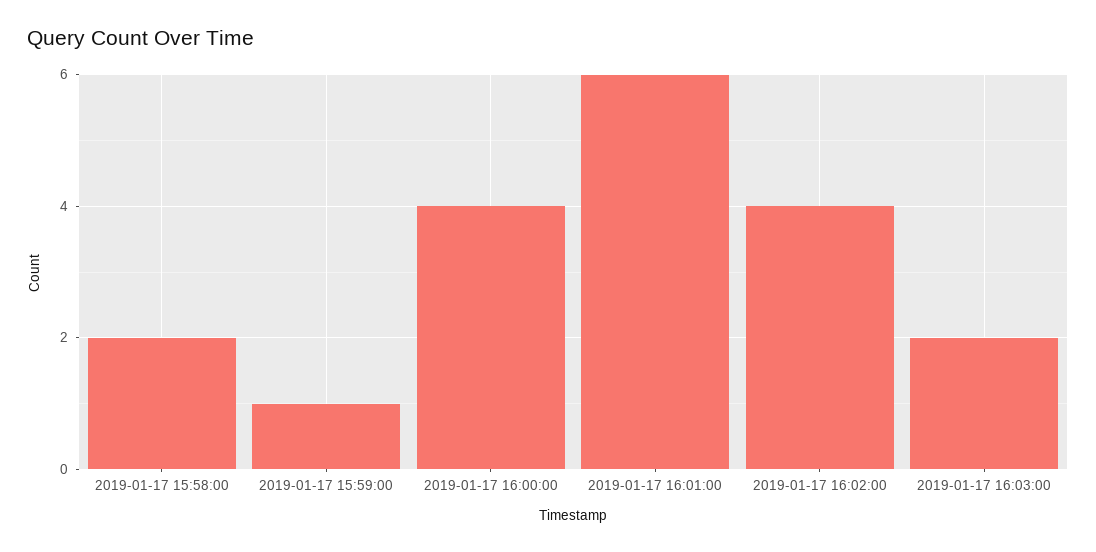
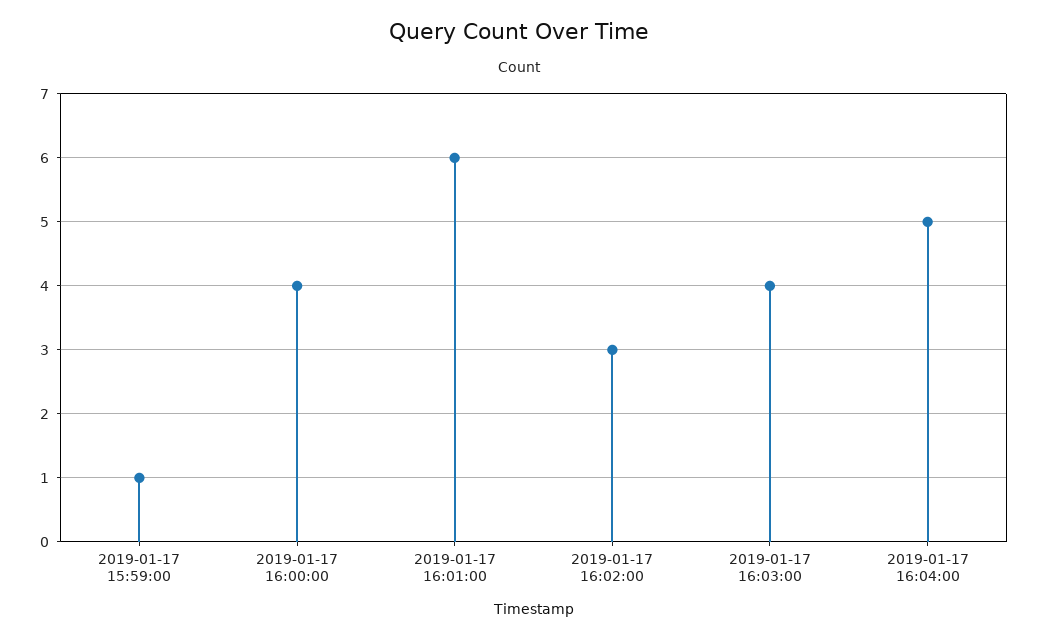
2019-01-17 15:58:00: 2 -> none
2019-01-17 16:02:00: 4 -> 3
2019-01-17 16:03:00: 2 -> 4
2019-01-17 16:04:00: none -> 5

